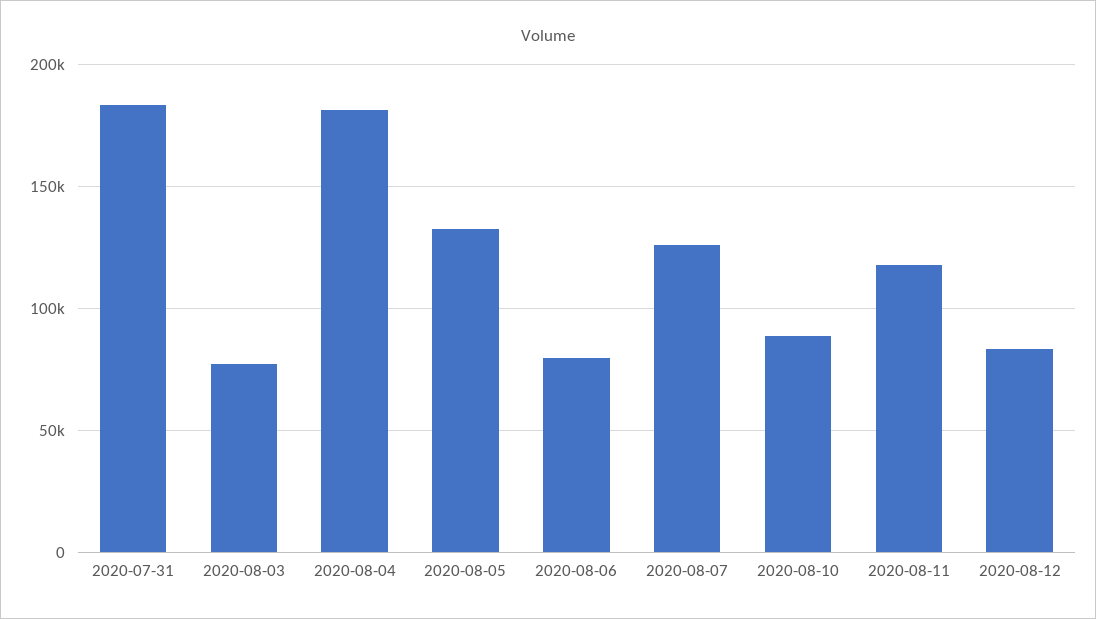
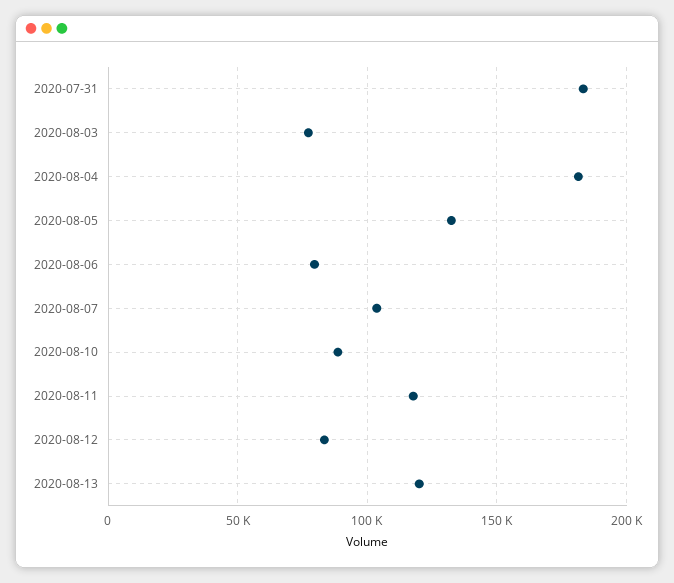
2020-08-07: 125000 -> 105000
2020-08-13: none -> 120000

